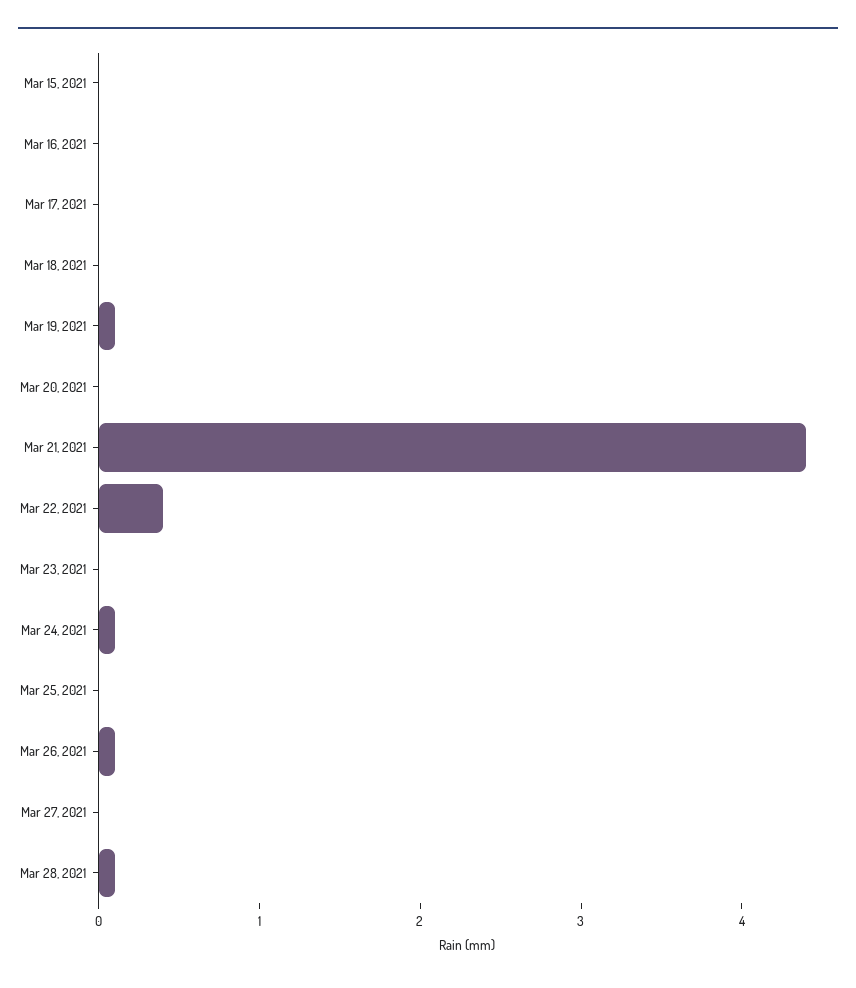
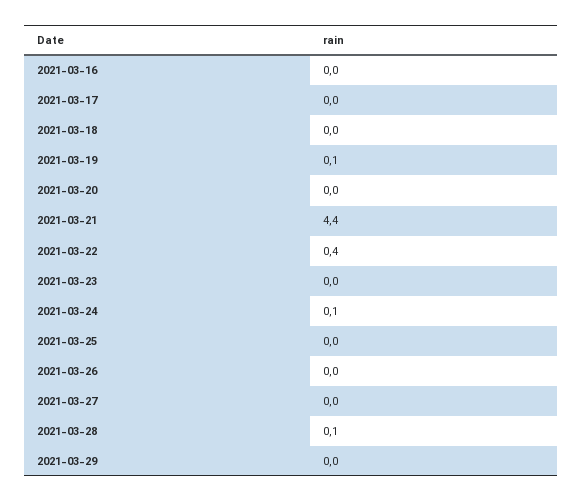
Mar 15, 2021: 0 -> none
Mar 26, 2021: 0.1 -> 0
2021-03-29: none -> 0

